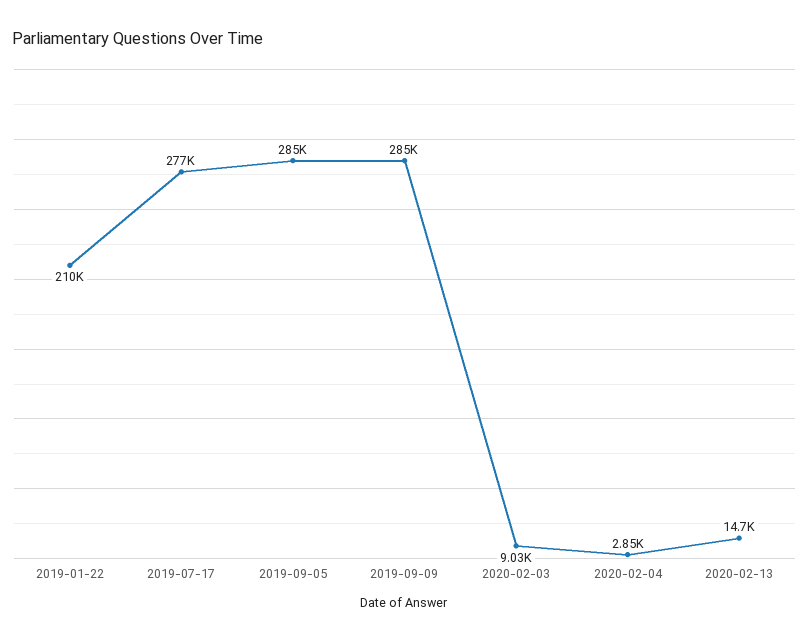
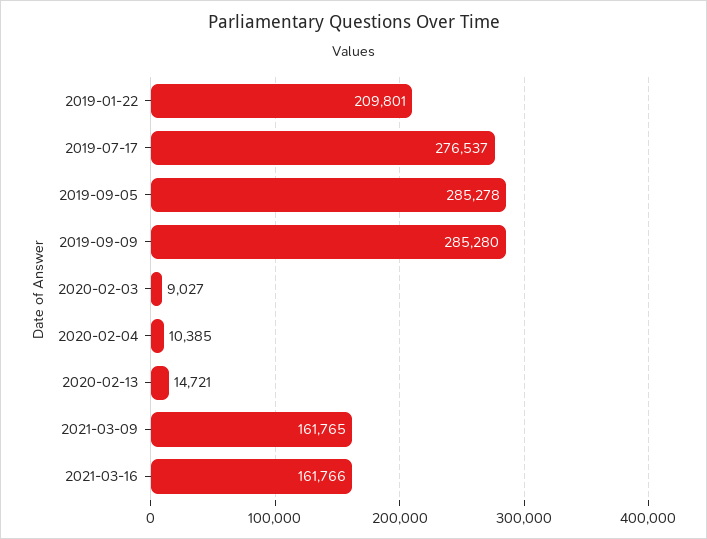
2020-02-04: 2850 -> 10385
2021-03-09: none -> 161765
2021-03-16: none -> 161766

